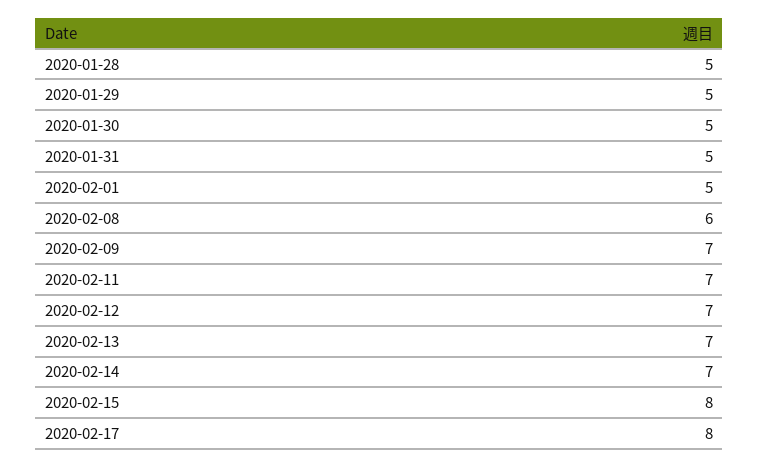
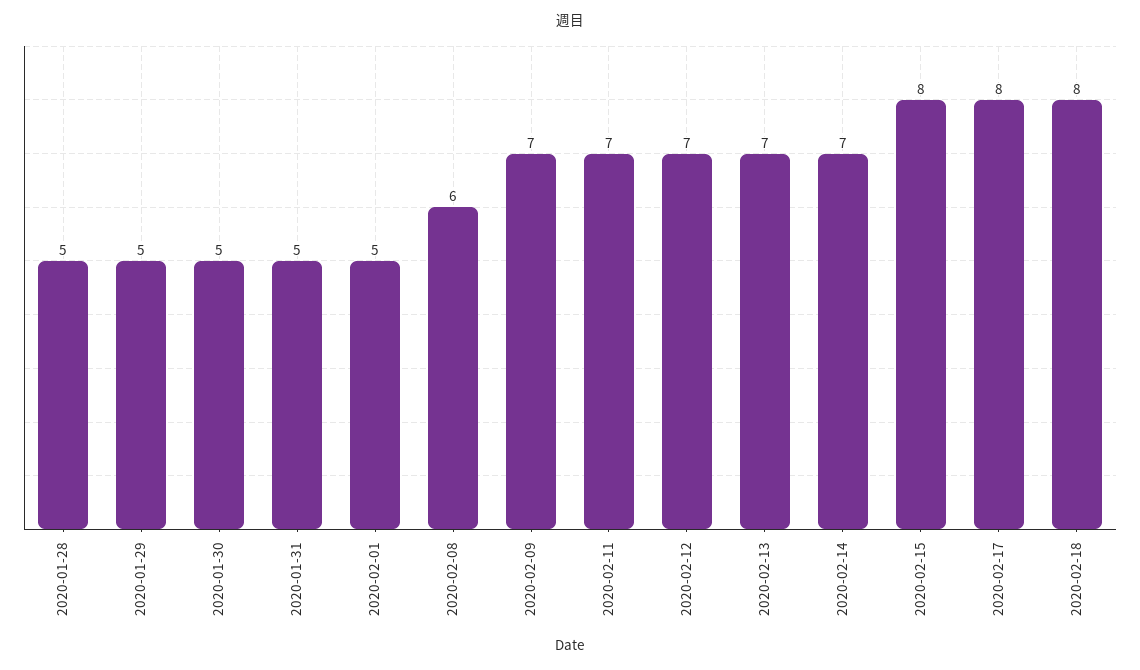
2020-02-18: none -> 8

